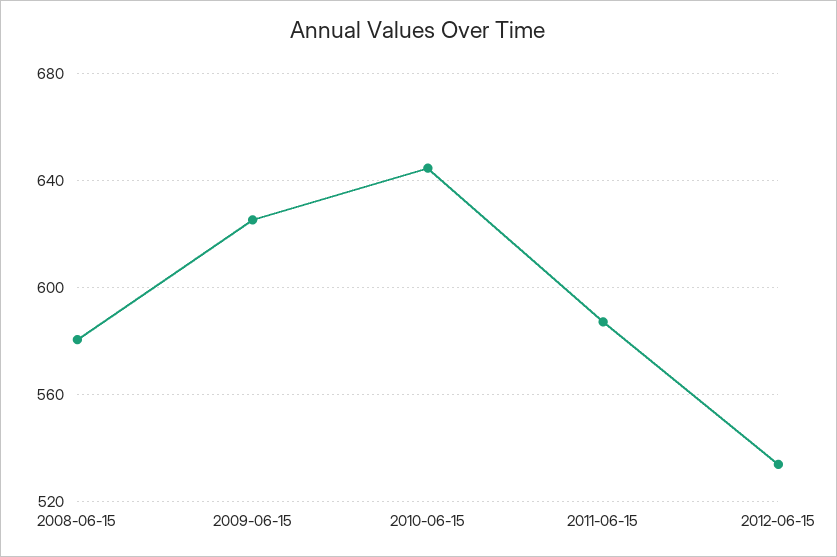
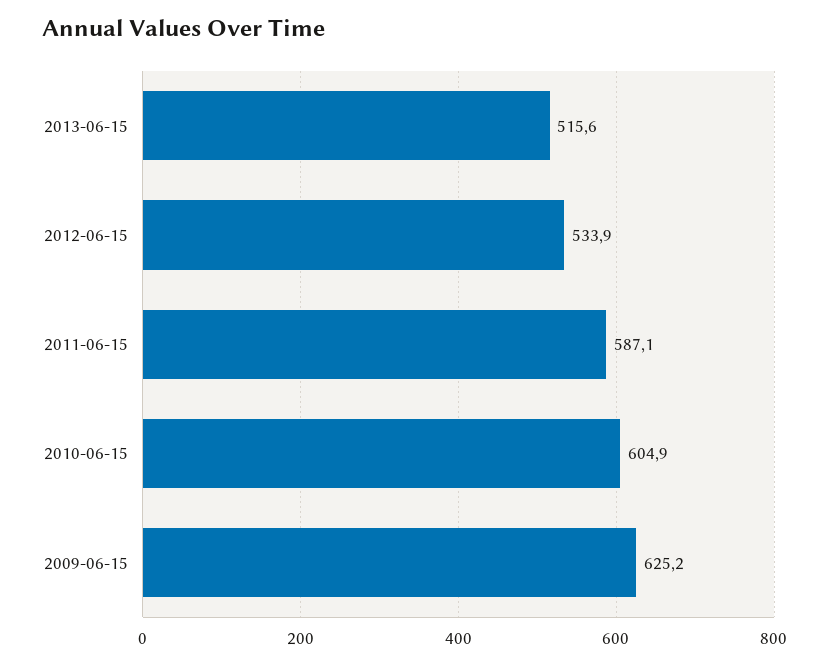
2008-06-15: 580 -> none
2010-06-15: 645 -> 604.9
2013-06-15: none -> 515.6

